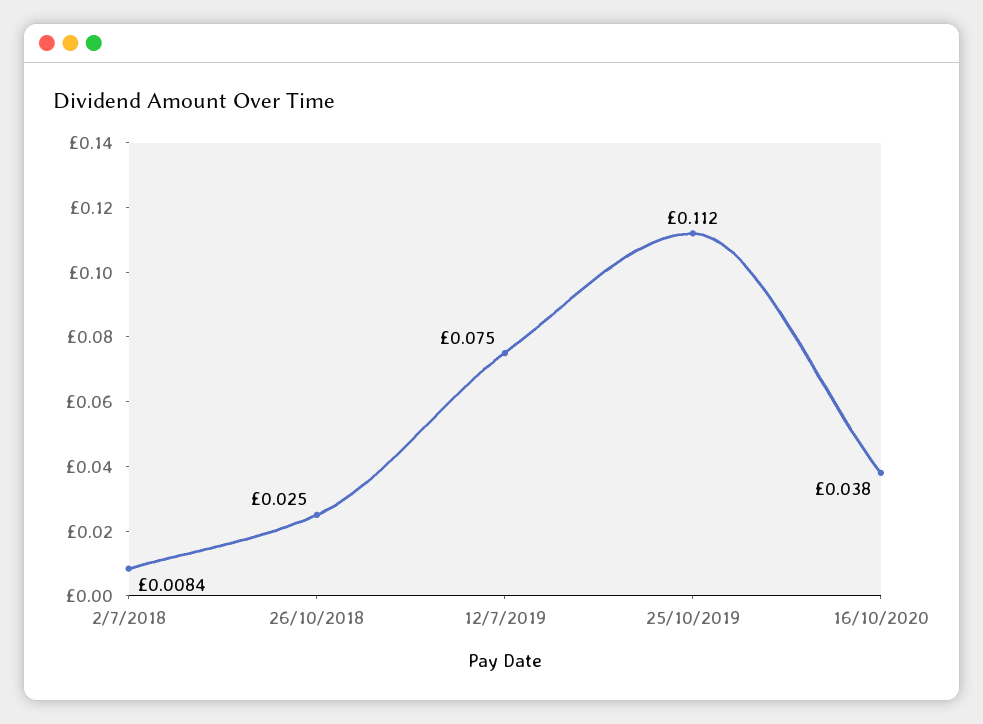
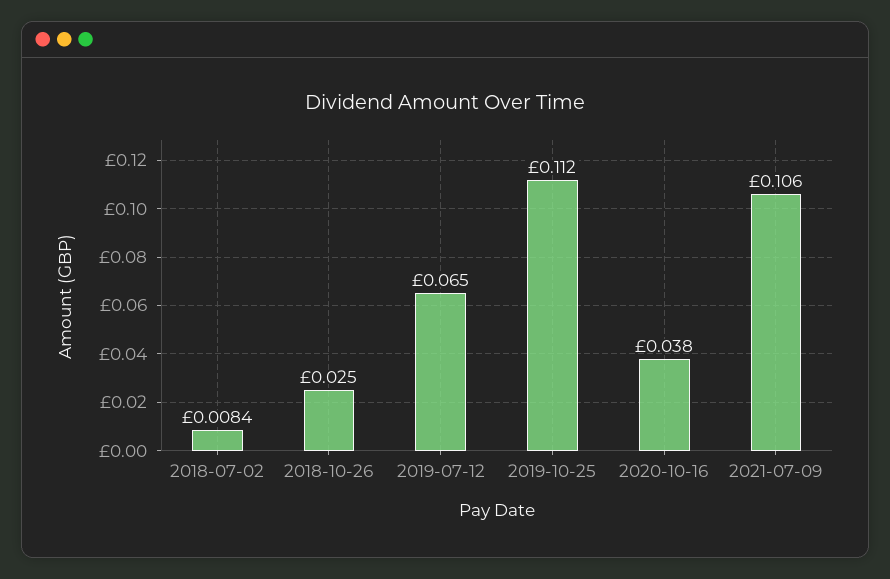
12/7/2019: 0.075 -> 0.065
2021-07-09: none -> 0.106

